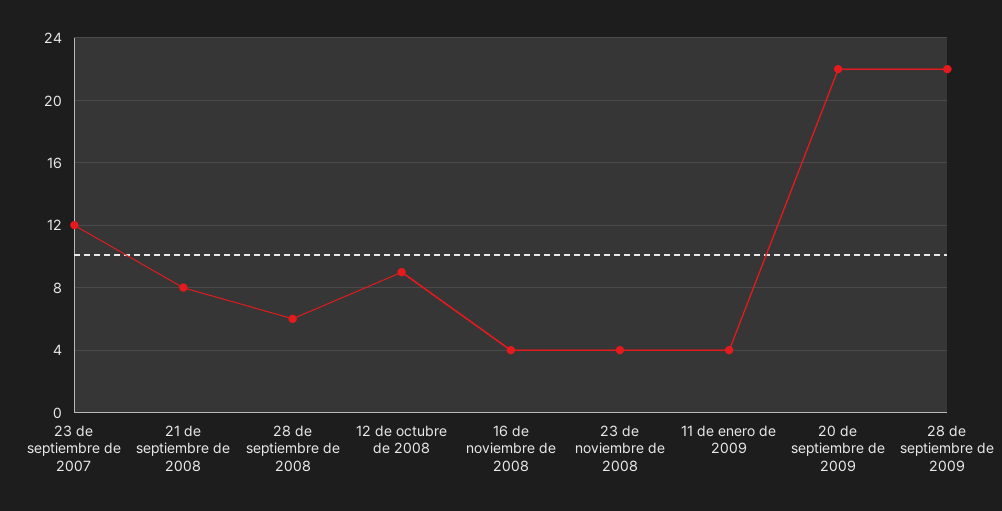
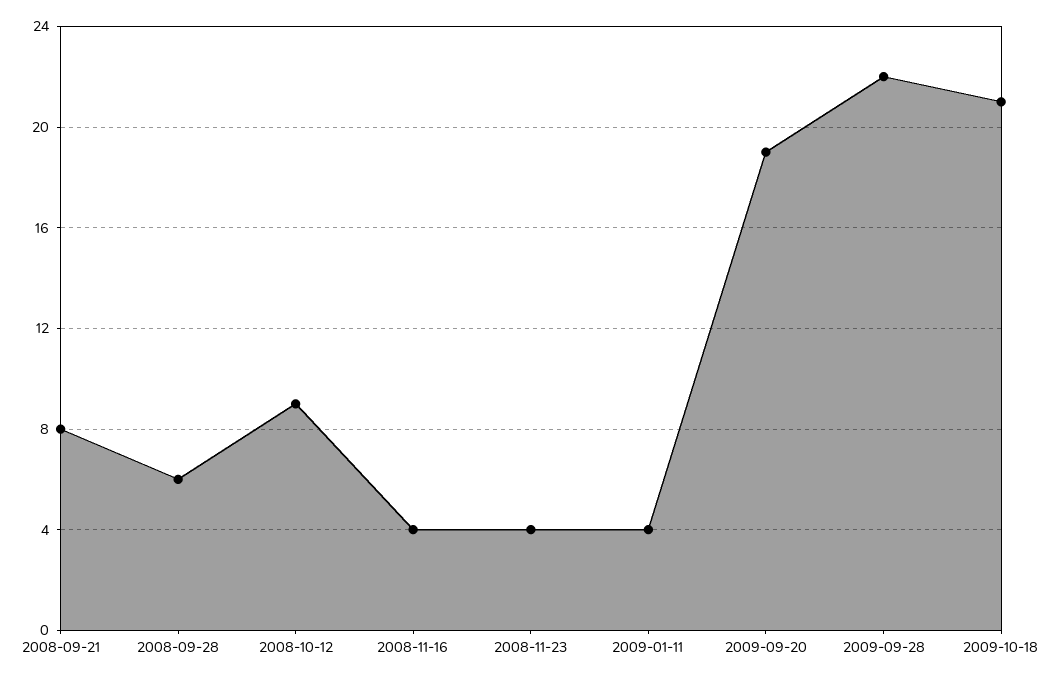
23 de septiembre de 2007: 12 -> none
20 de septiembre de 2009: 22 -> 19
2009-10-18: none -> 21

